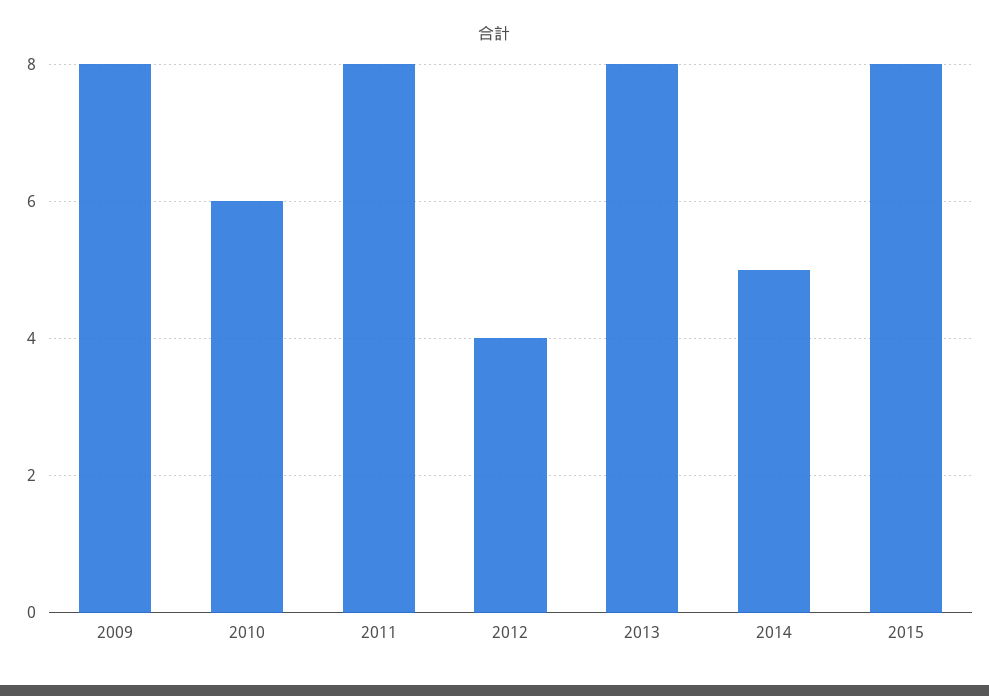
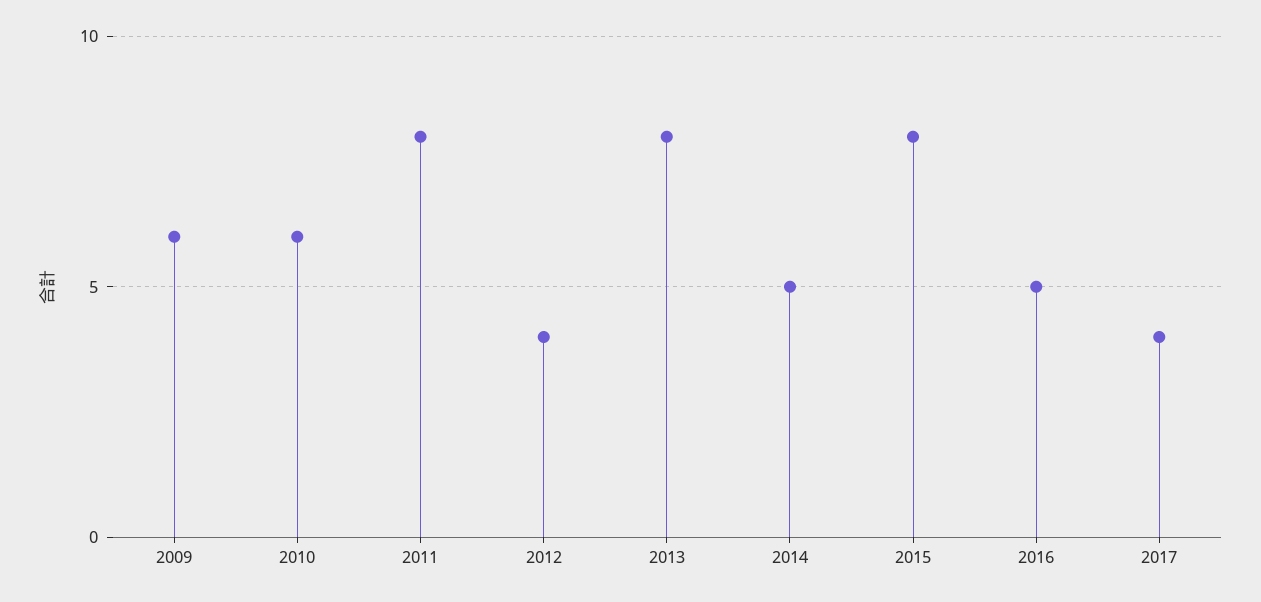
2009: 8 -> 6
2016: none -> 5
2017: none -> 4

